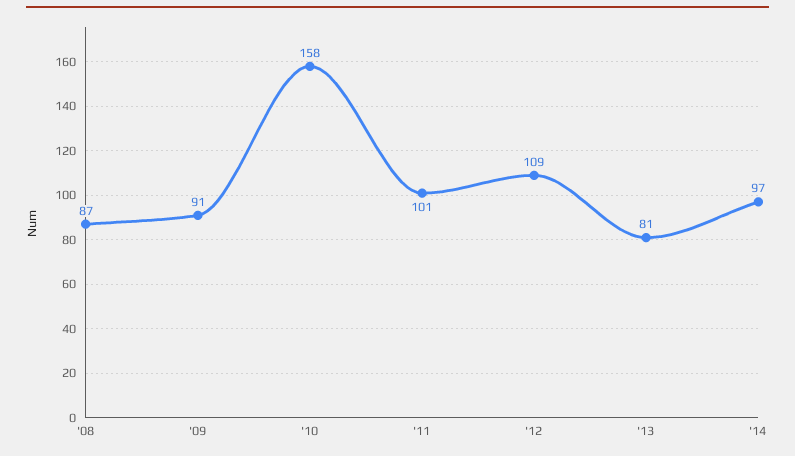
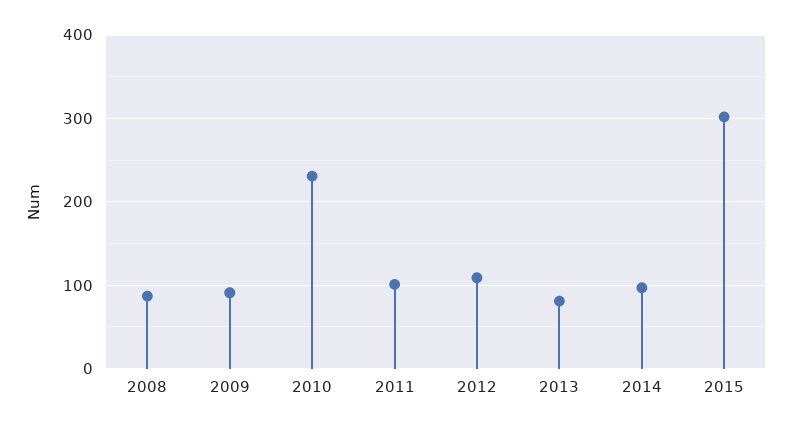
'10: 158 -> 230
2015: none -> 300

